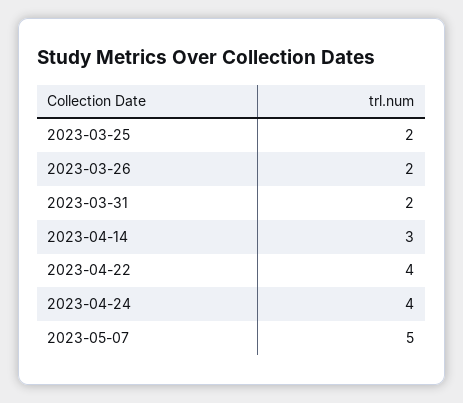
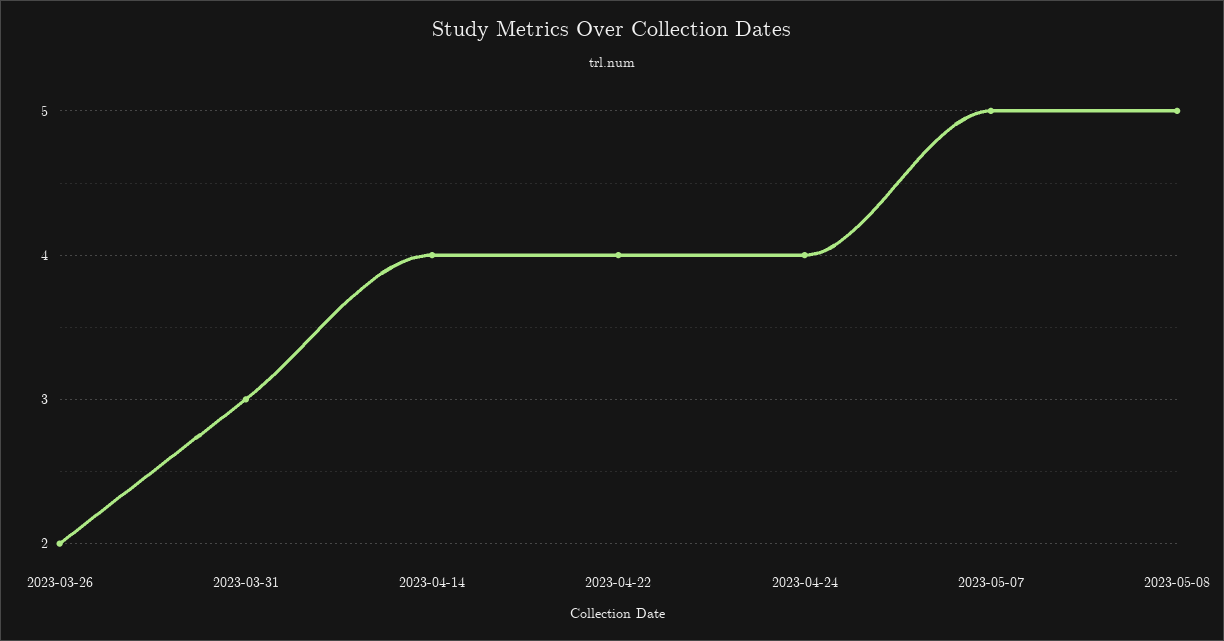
2023-03-25: 2 -> none
2023-03-31: 2 -> 3
2023-04-14: 3 -> 4
2023-05-08: none -> 5

